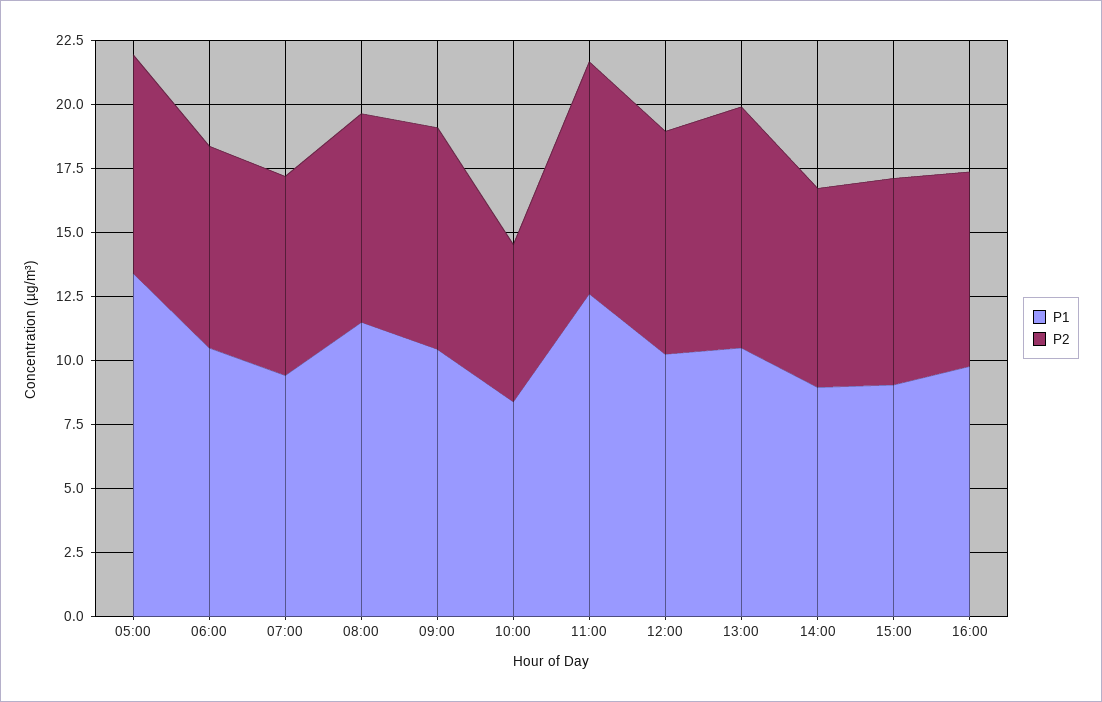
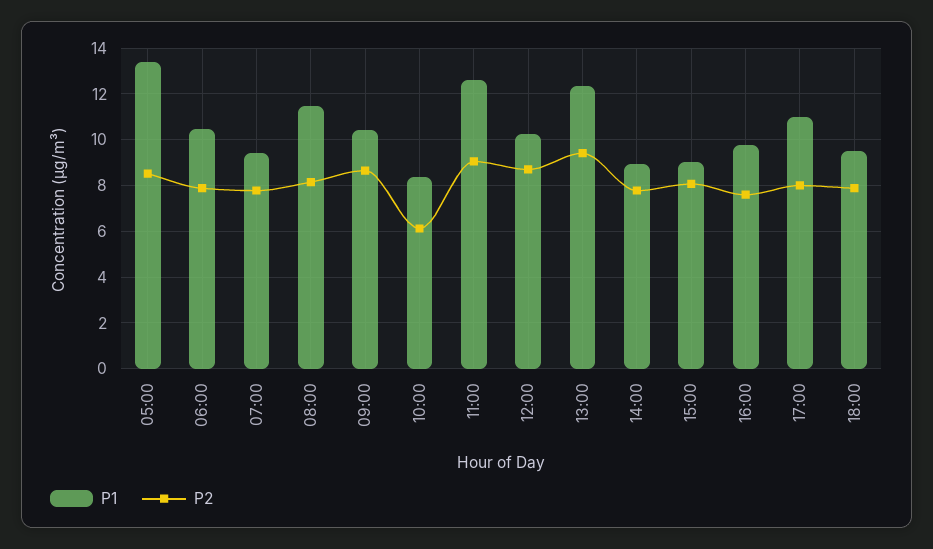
P1, 13:00: 10.5 -> 12.5
P1, 17:00: none -> 11
P2, 17:00: none -> 8
P1, 18:00: none -> 9.5
P2, 18:00: none -> 8

